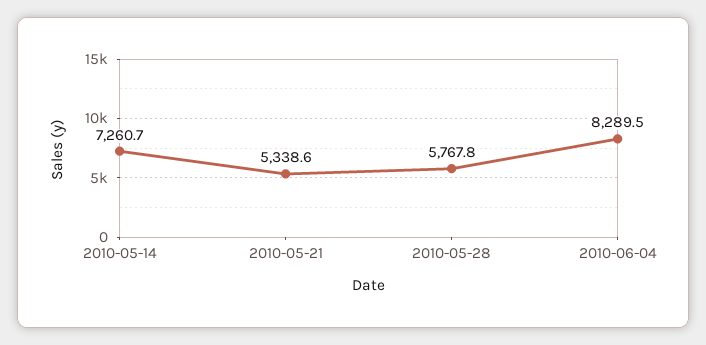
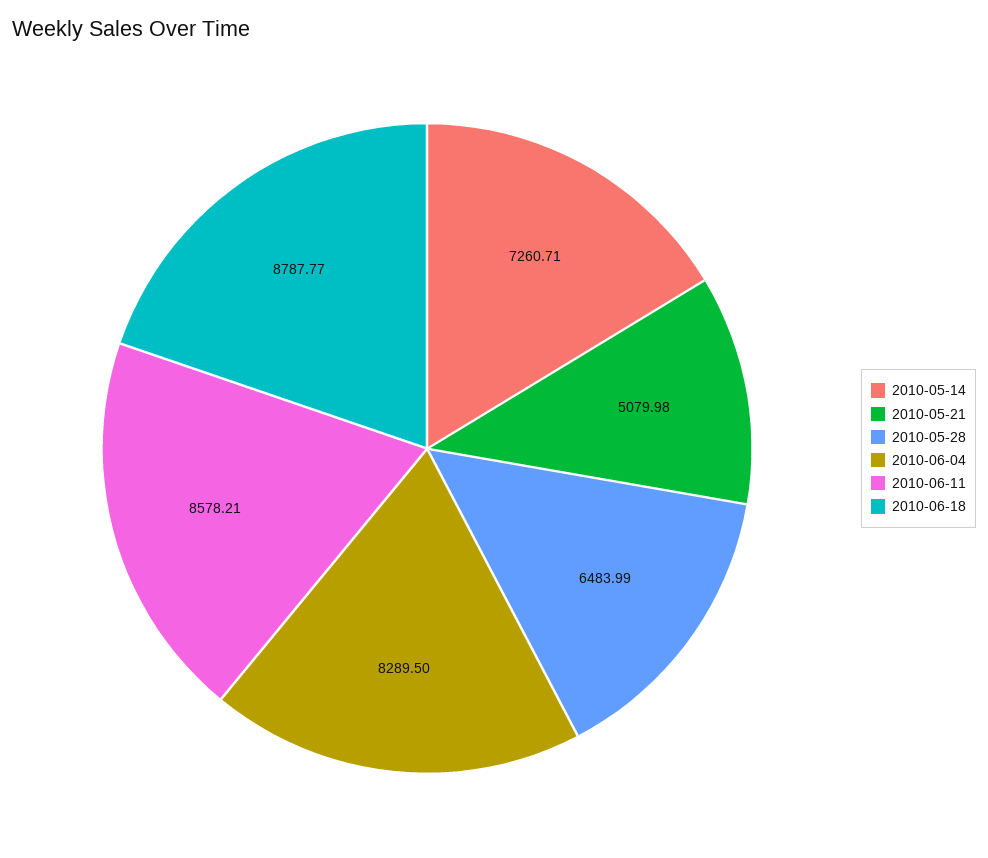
2010-05-21: 5338.6 -> 5079.98
2010-05-28: 5767.8 -> 6483.99
2010-06-11: none -> 8578.21
2010-06-18: none -> 8787.77

